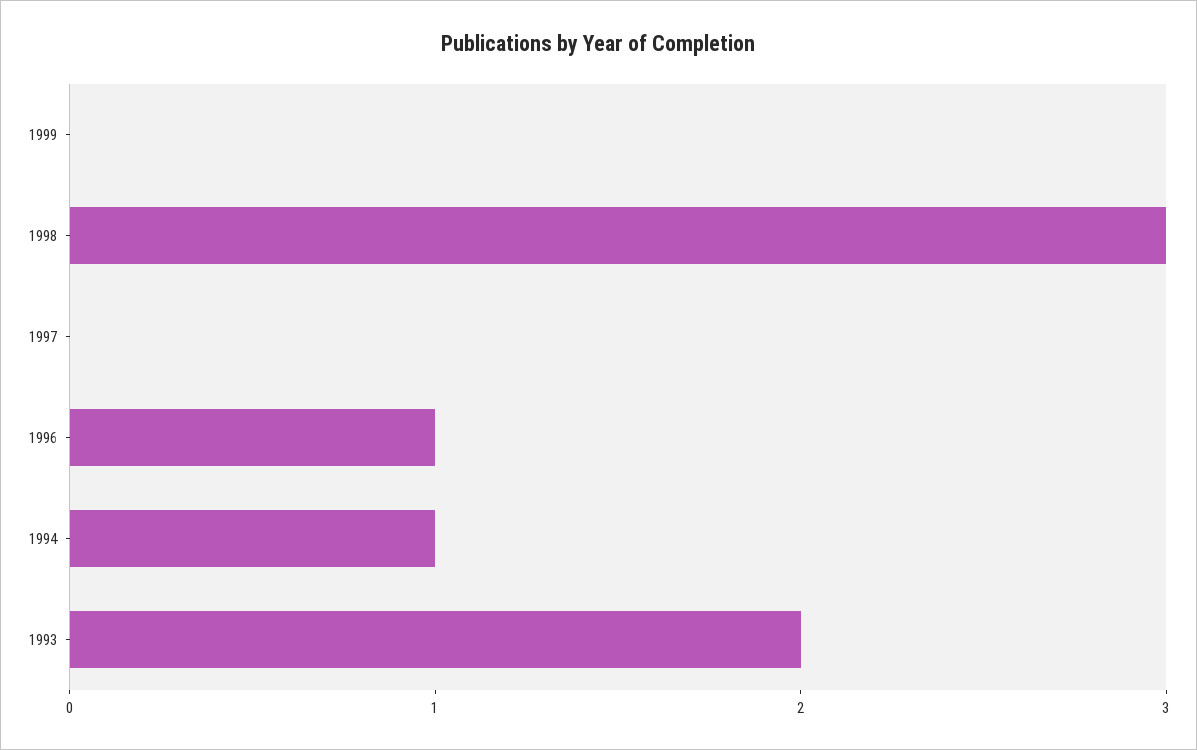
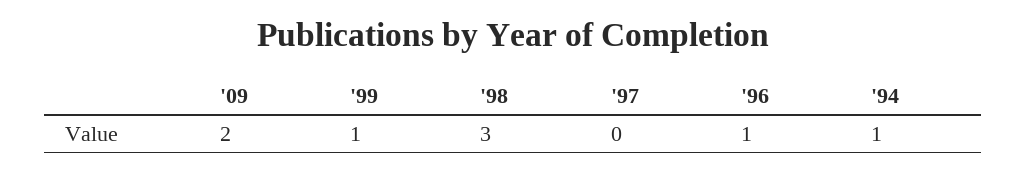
1999: 0 -> 1
1993: 2 -> none
'09: none -> 2

